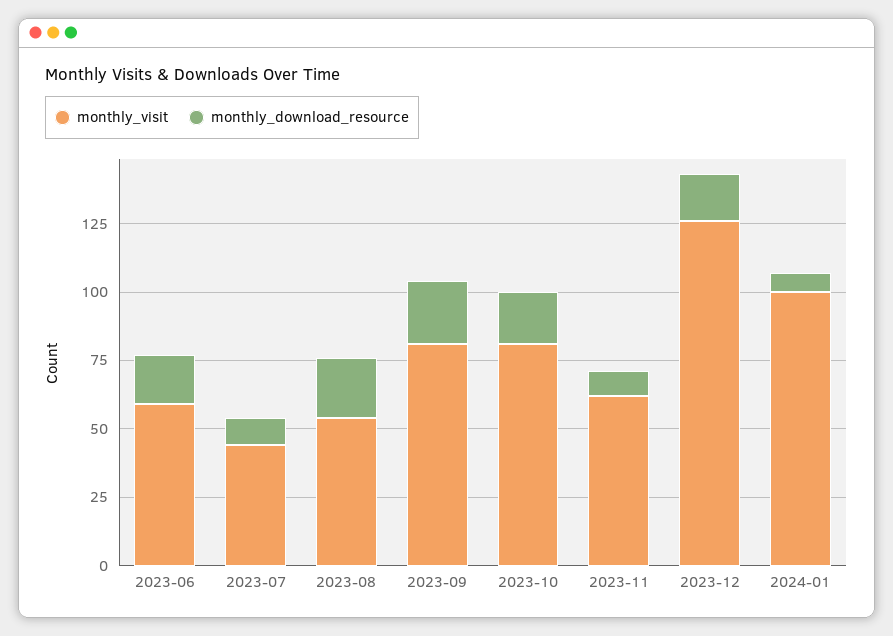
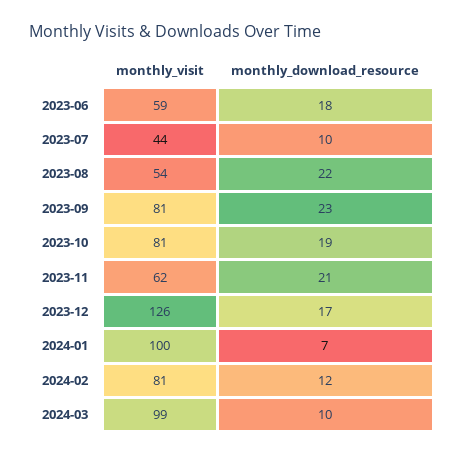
monthly_download_resource, 2023-11: 10 -> 21
monthly_visit, 2024-02: none -> 81
monthly_download_resource, 2024-02: none -> 12
monthly_visit, 2024-03: none -> 99
monthly_download_resource, 2024-03: none -> 10

